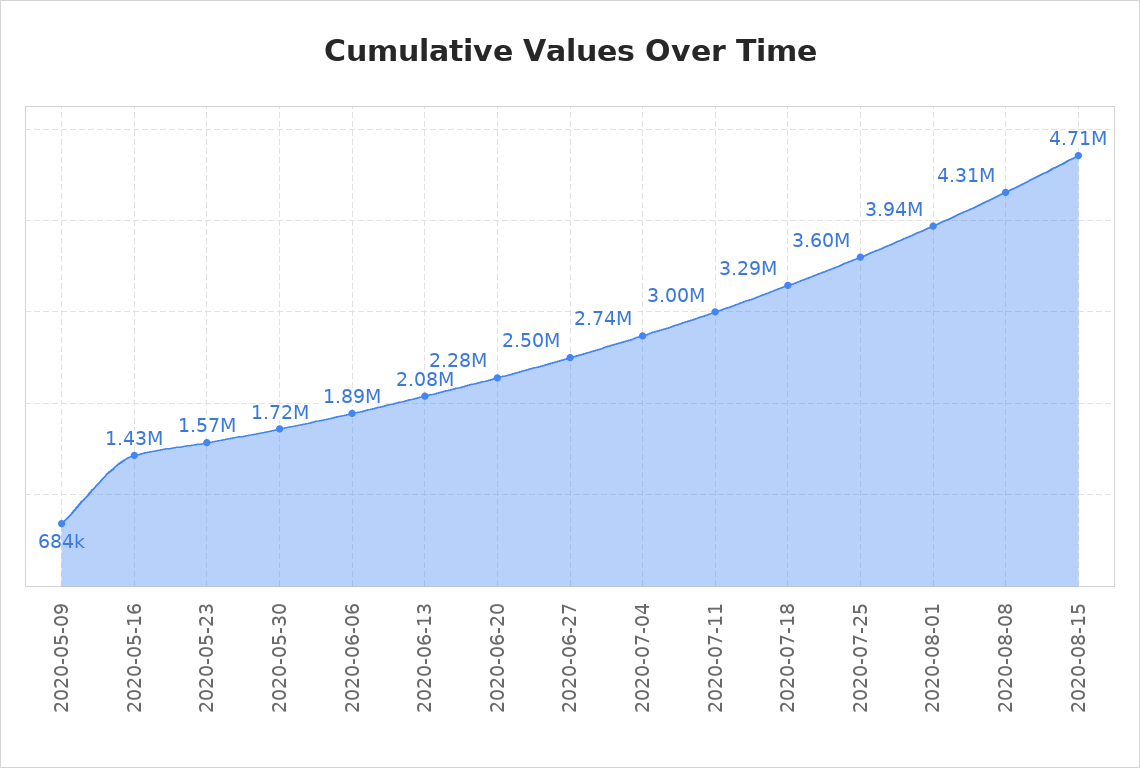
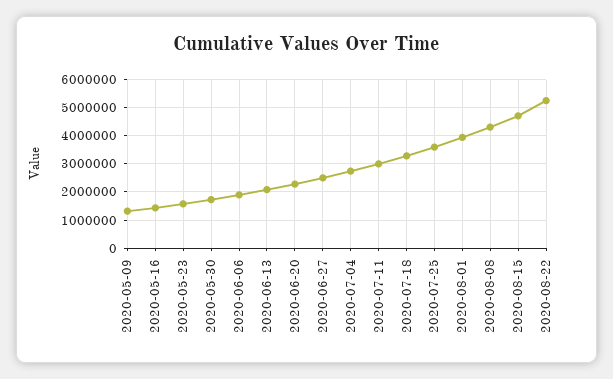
2020-05-09: 684000 -> 1250000
2020-08-22: none -> 5250000

